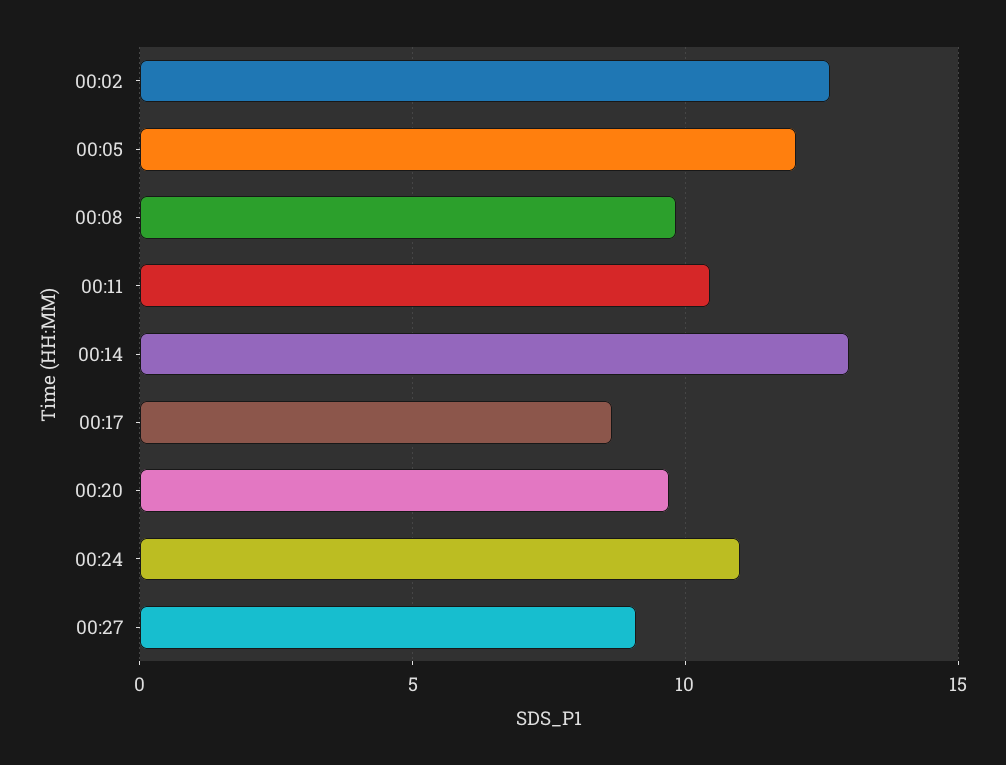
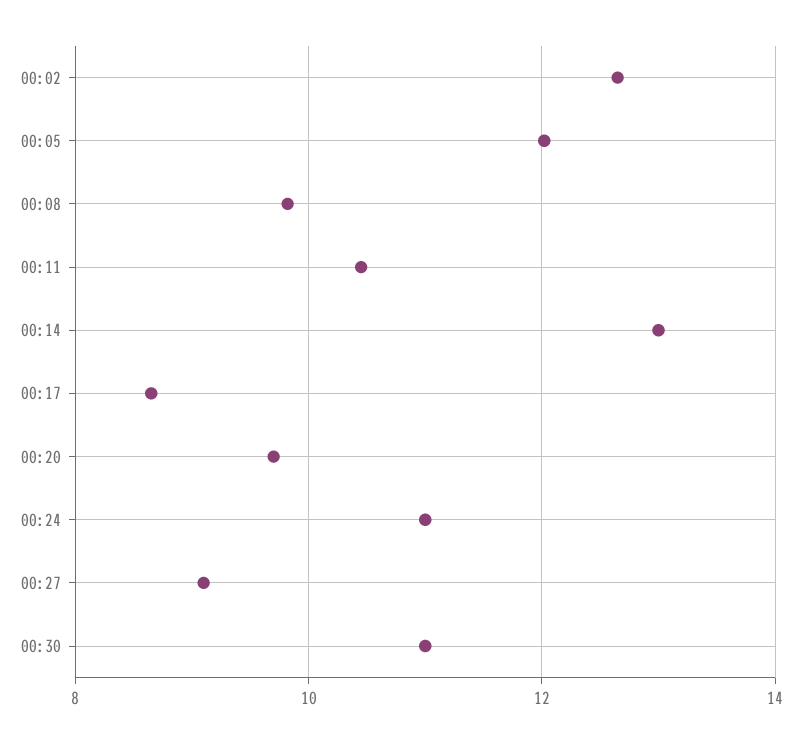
00:30: none -> 11

